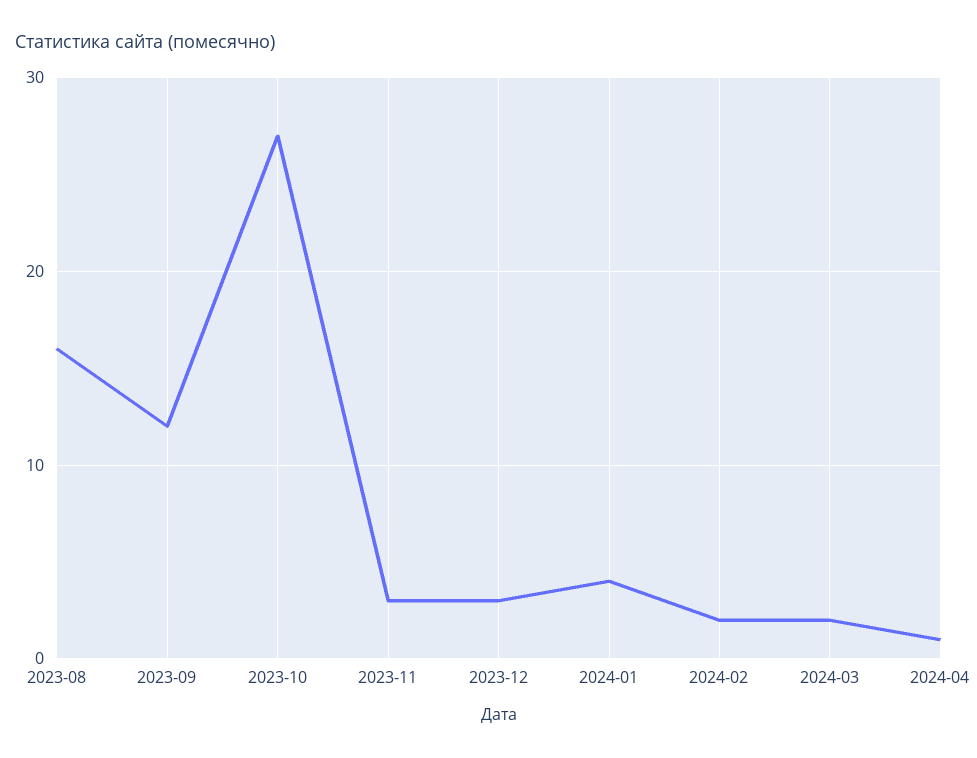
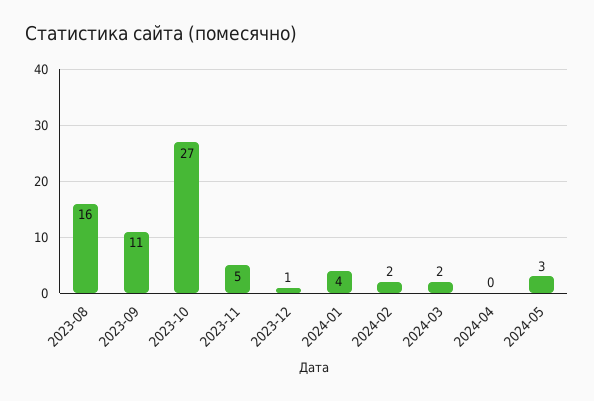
2023-09: 12 -> 11
2023-11: 3 -> 5
2023-12: 3 -> 1
2024-04: 1 -> 0
2024-05: none -> 3

